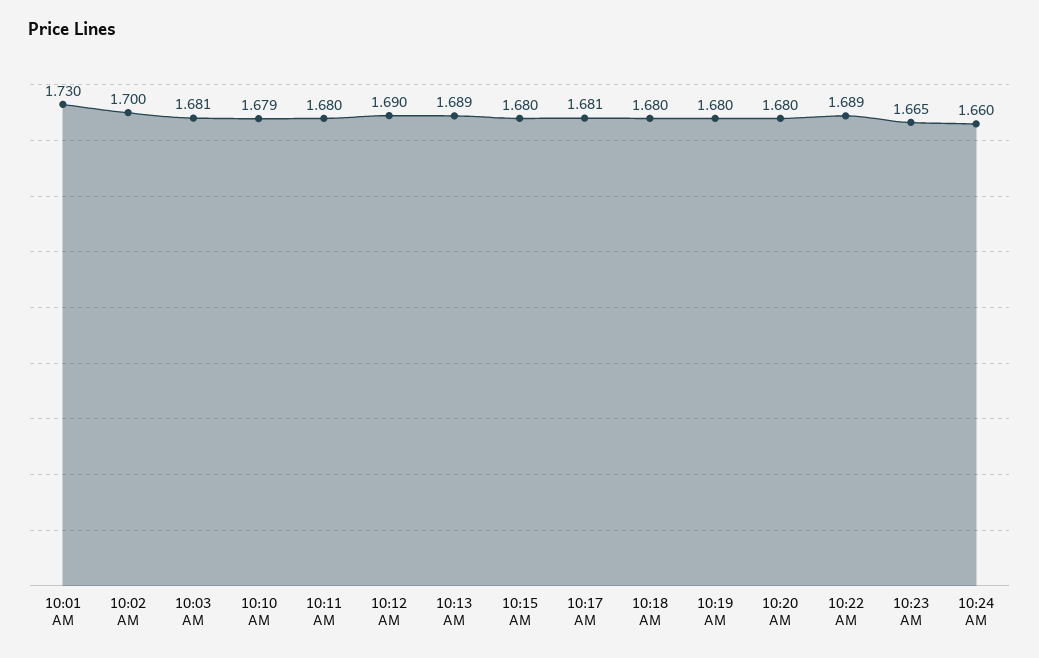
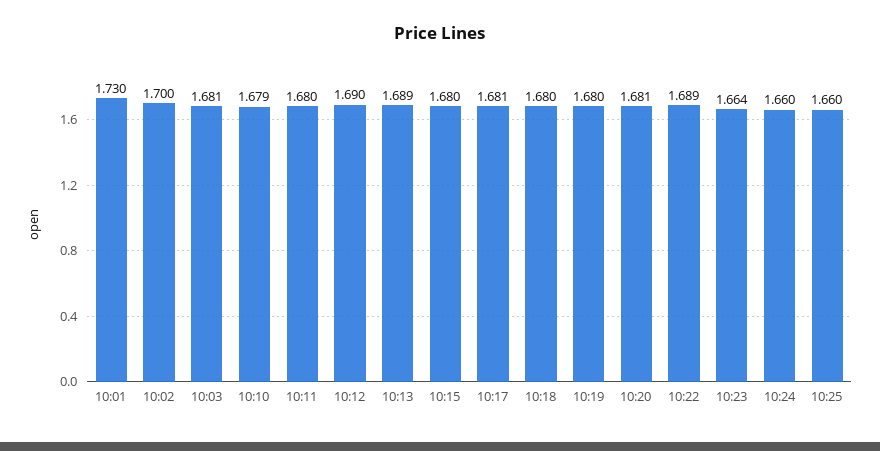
10:20 AM: 1.68 -> 1.681
10:23 AM: 1.665 -> 1.664
10:25: none -> 1.66

